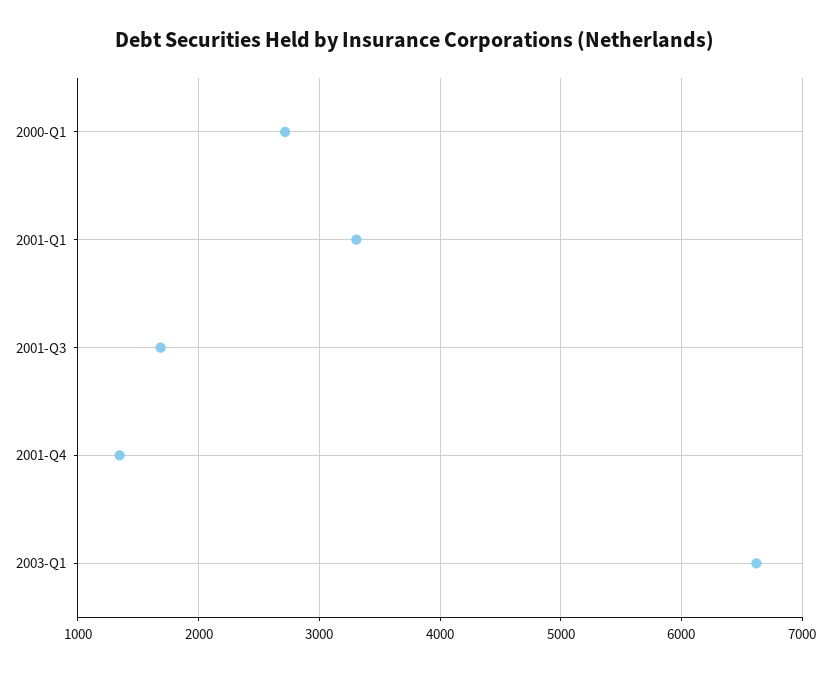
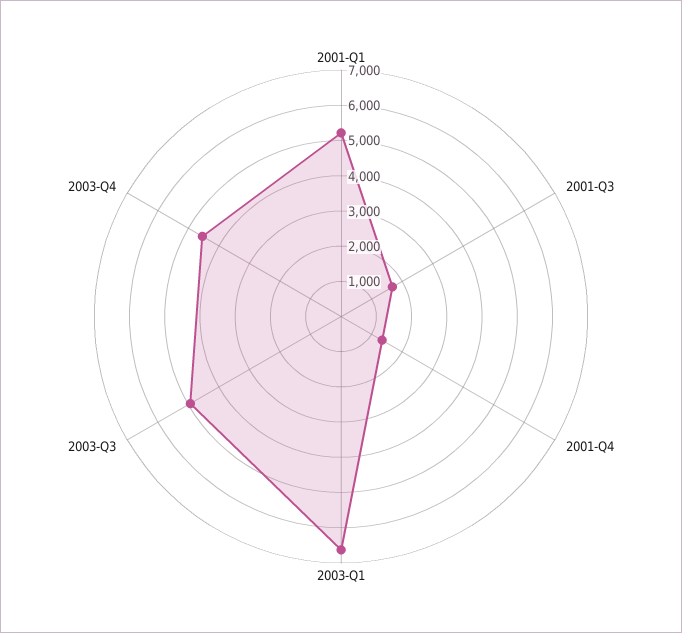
2000-Q1: 2700 -> none
2001-Q1: 3300 -> 5250
2003-Q3: none -> 5000
2003-Q4: none -> 4500

